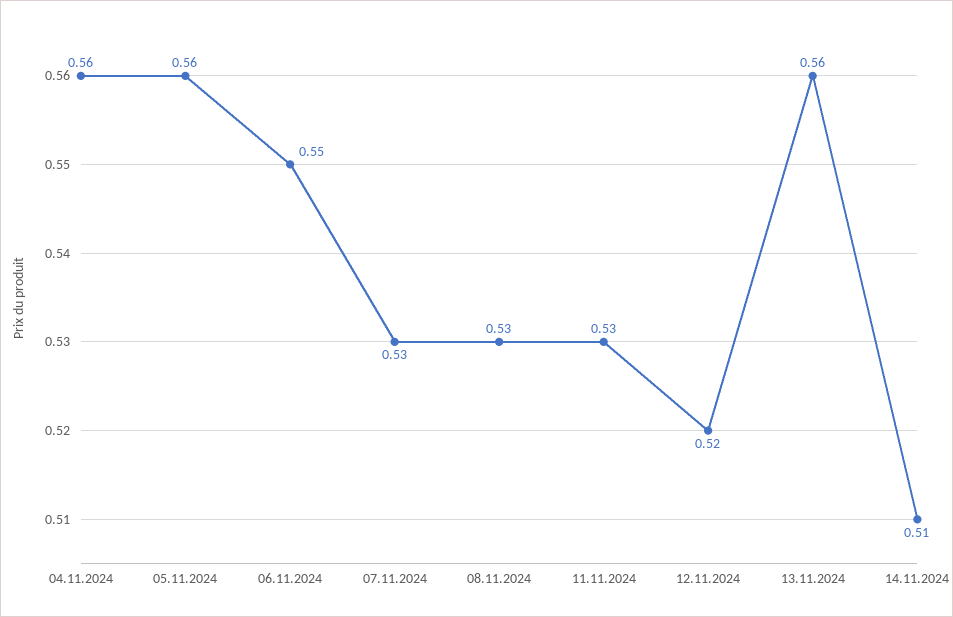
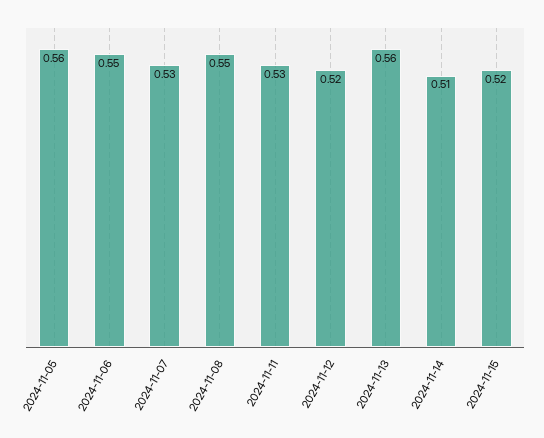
04.11.2024: 0.56 -> none
08.11.2024: 0.53 -> 0.55
2024-11-15: none -> 0.52

